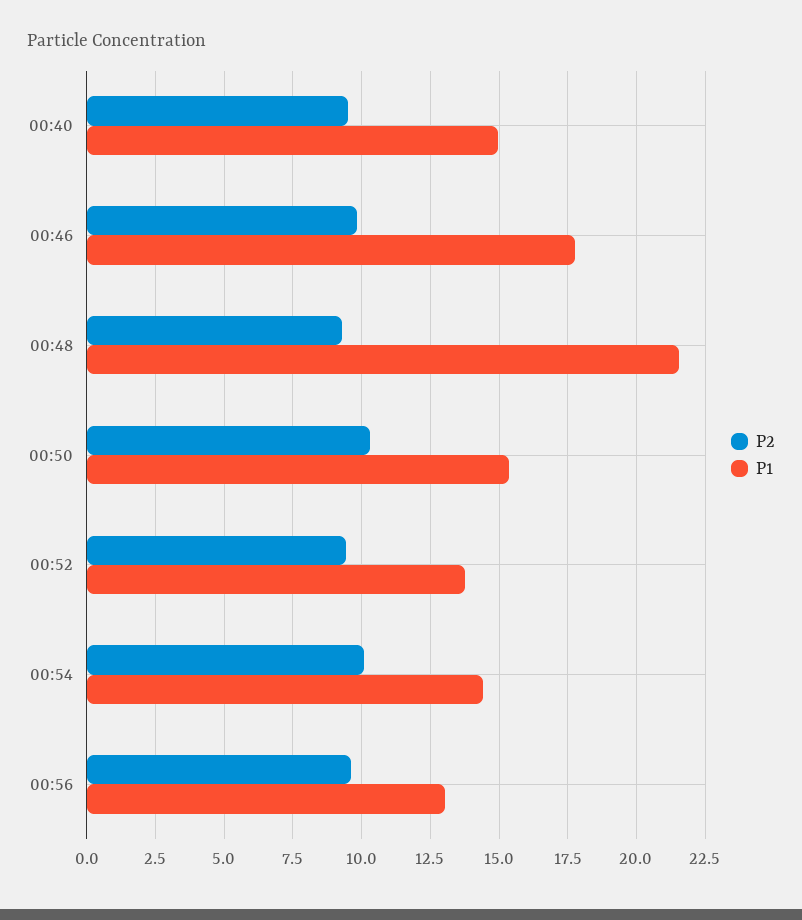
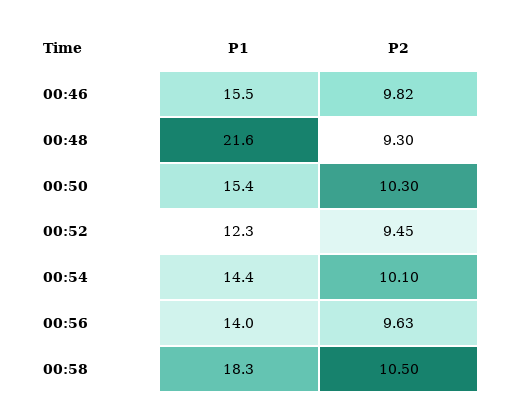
P2, 00:40: 9.5 -> none
P1, 00:40: 15 -> none
P1, 00:46: 17.75 -> 15.5
P1, 00:52: 13.75 -> 12.3
P1, 00:56: 13 -> 14
P1, 00:58: none -> 18.3
P2, 00:58: none -> 10.5

